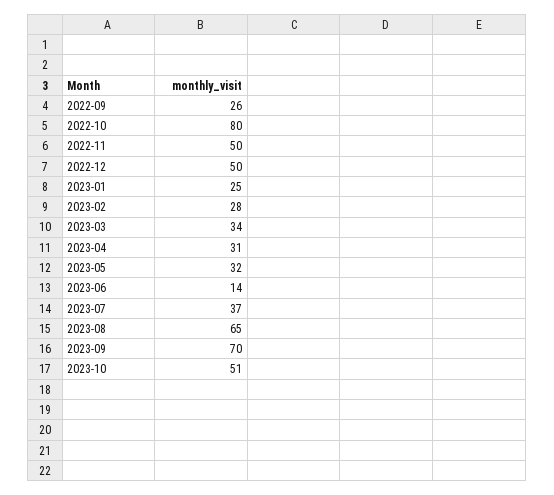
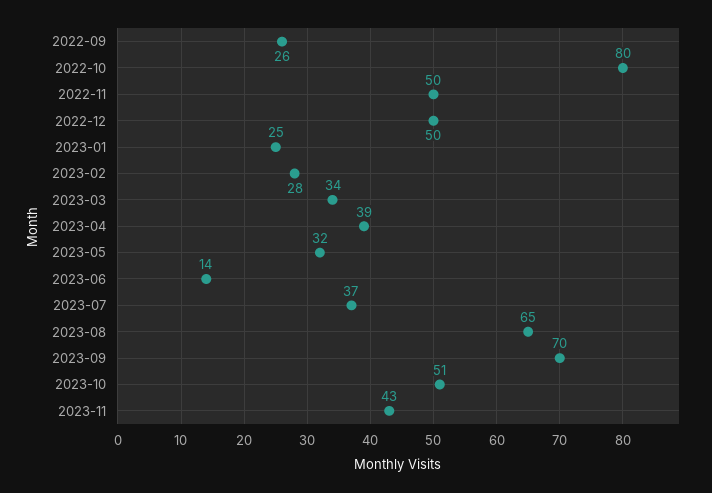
2023-04: 31 -> 39
2023-11: none -> 43

